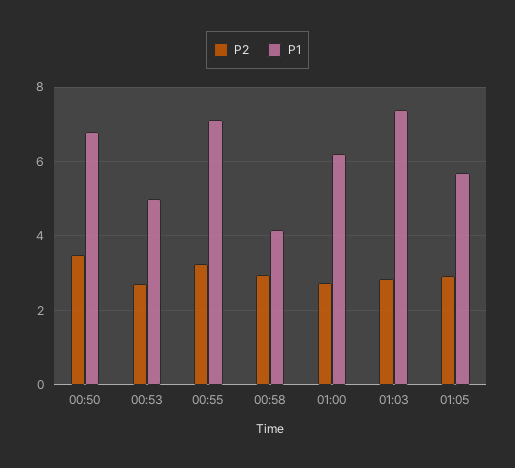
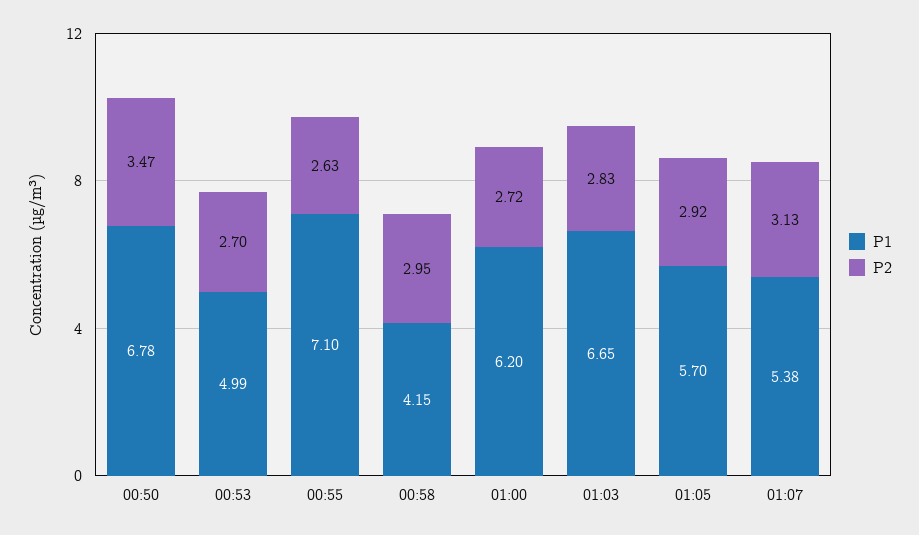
P2, 00:55: 3.2 -> 2.63
P1, 01:03: 7.4 -> 6.65
P1, 01:07: none -> 5.38
P2, 01:07: none -> 3.13

